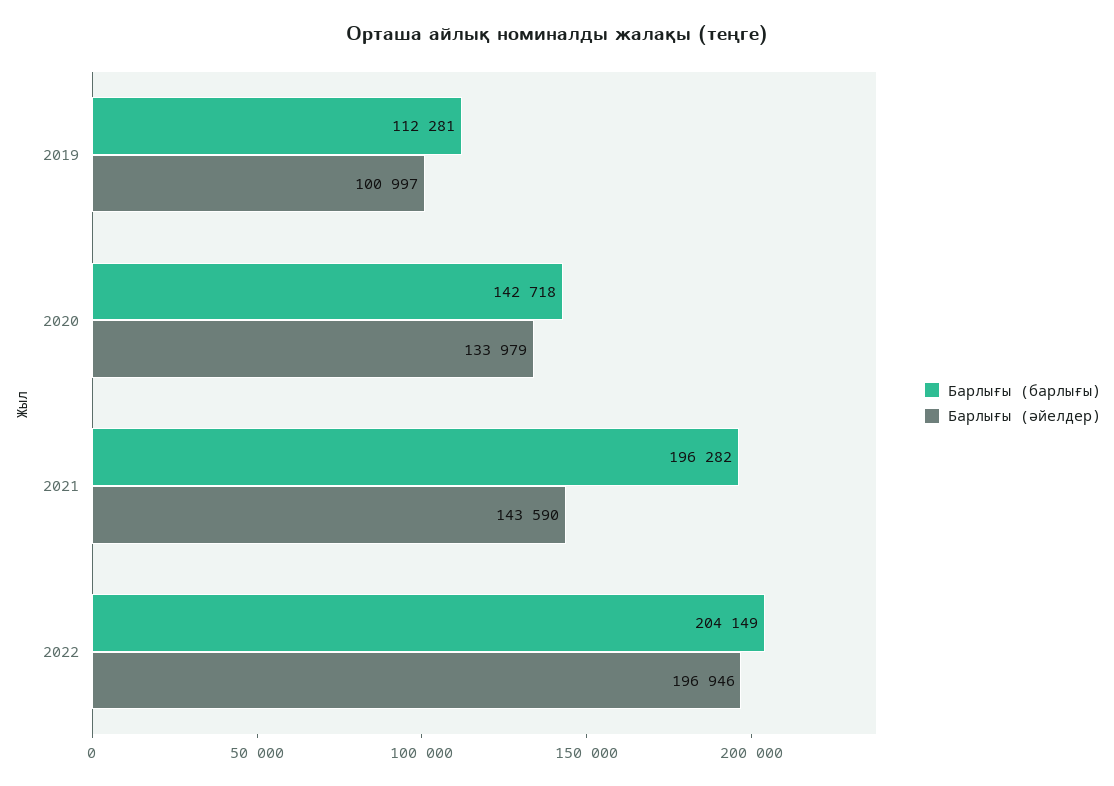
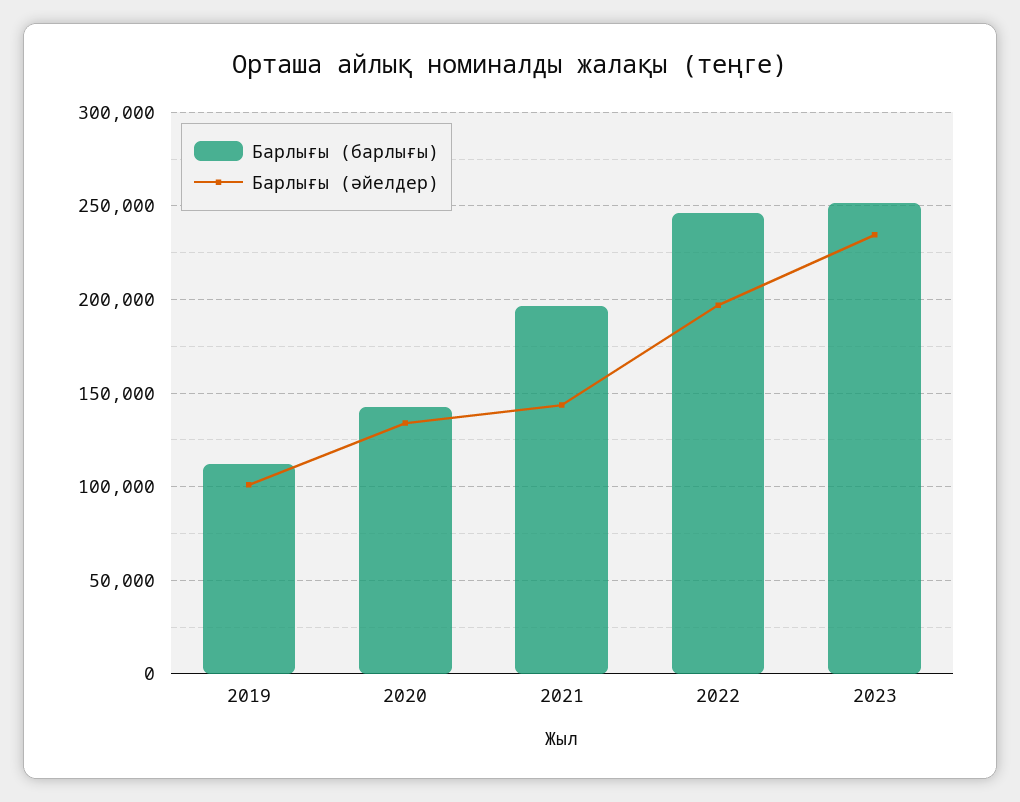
Барлығы (барлығы), 2022: 204149 -> 245000
Барлығы (барлығы), 2023: none -> 250000
Барлығы (әйелдер), 2023: none -> 235000

